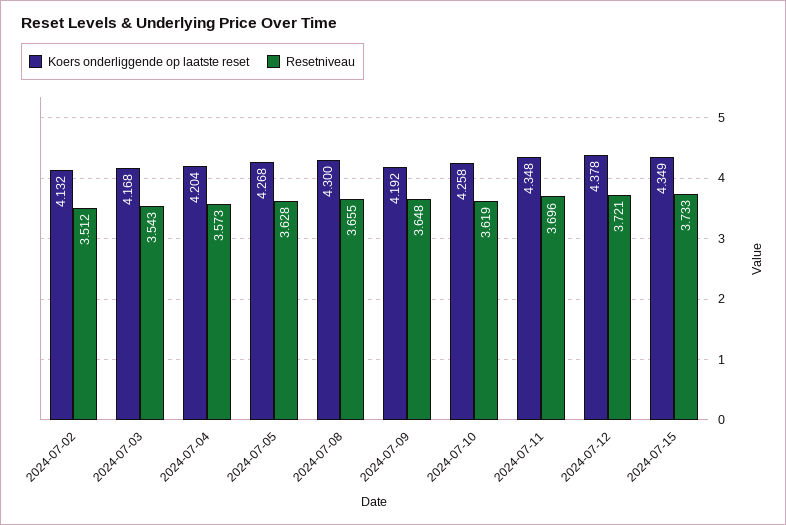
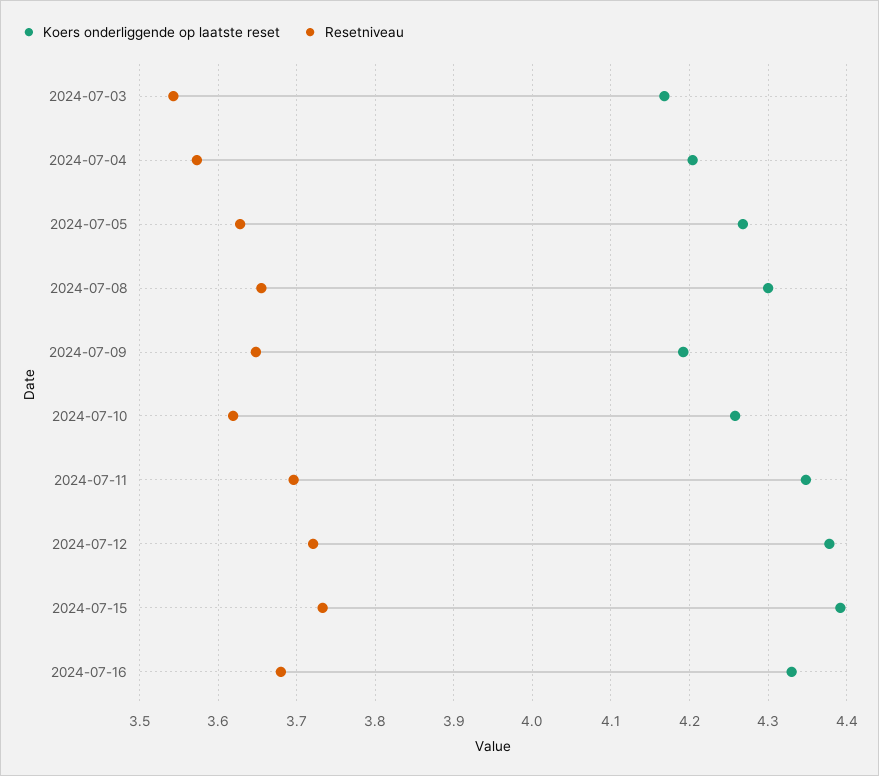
Koers onderliggende op laatste reset, 2024-07-02: 4.132 -> none
Resetniveau, 2024-07-02: 3.512 -> none
Koers onderliggende op laatste reset, 2024-07-15: 4.349 -> 4.39
Koers onderliggende op laatste reset, 2024-07-16: none -> 4.33
Resetniveau, 2024-07-16: none -> 3.68

